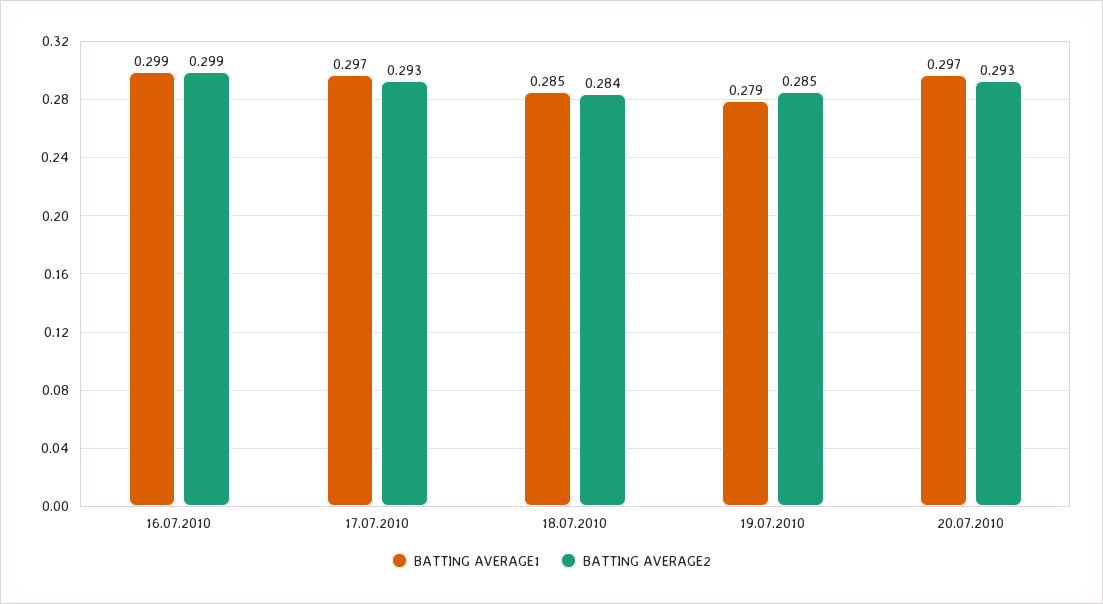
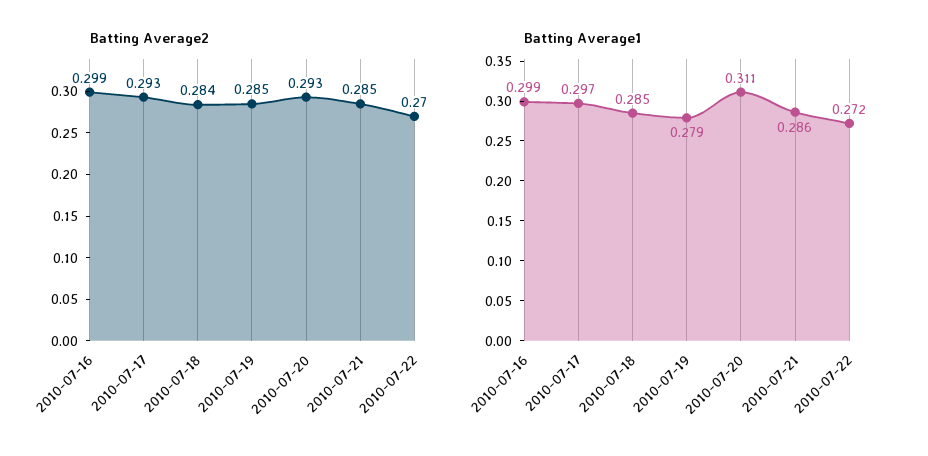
BATTING AVERAGE1, 20.07.2010: 0.297 -> 0.311
BATTING AVERAGE2, 2010-07-21: none -> 0.285
BATTING AVERAGE2, 2010-07-22: none -> 0.27
BATTING AVERAGE1, 2010-07-21: none -> 0.286
BATTING AVERAGE1, 2010-07-22: none -> 0.272

